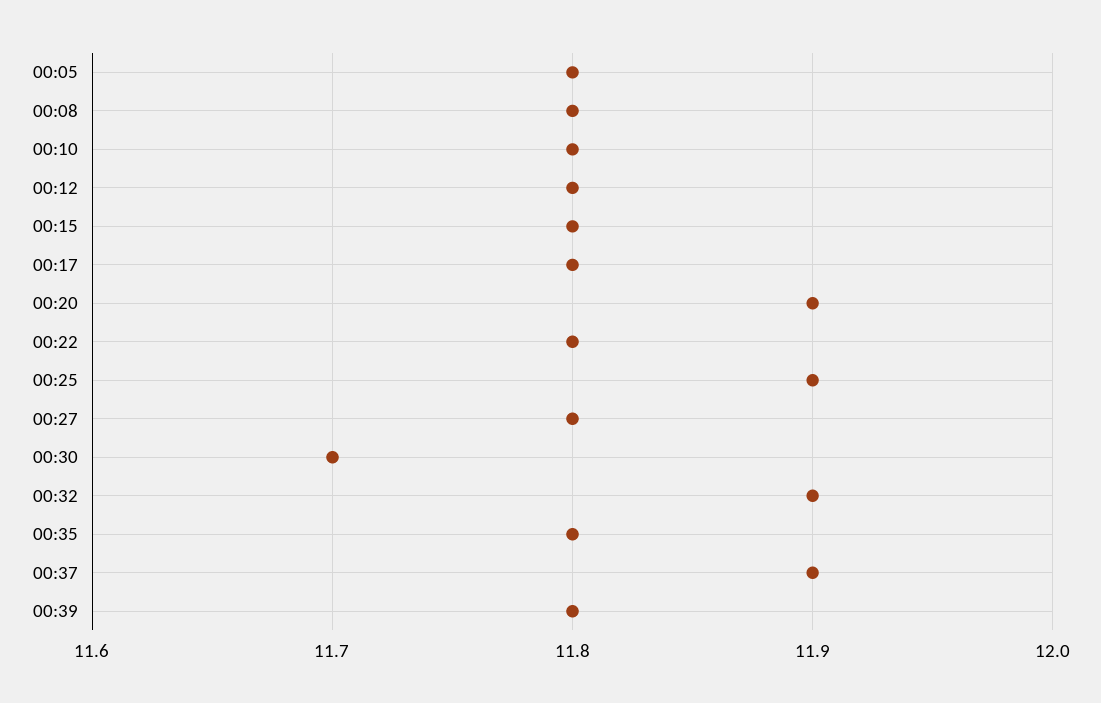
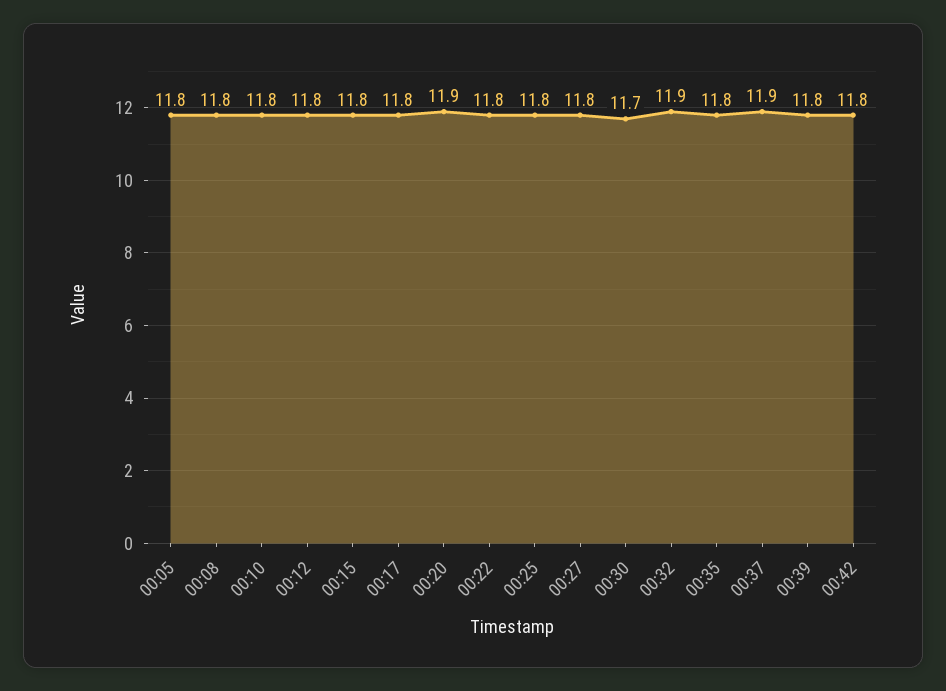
00:25: 11.9 -> 11.8
00:42: none -> 11.8

